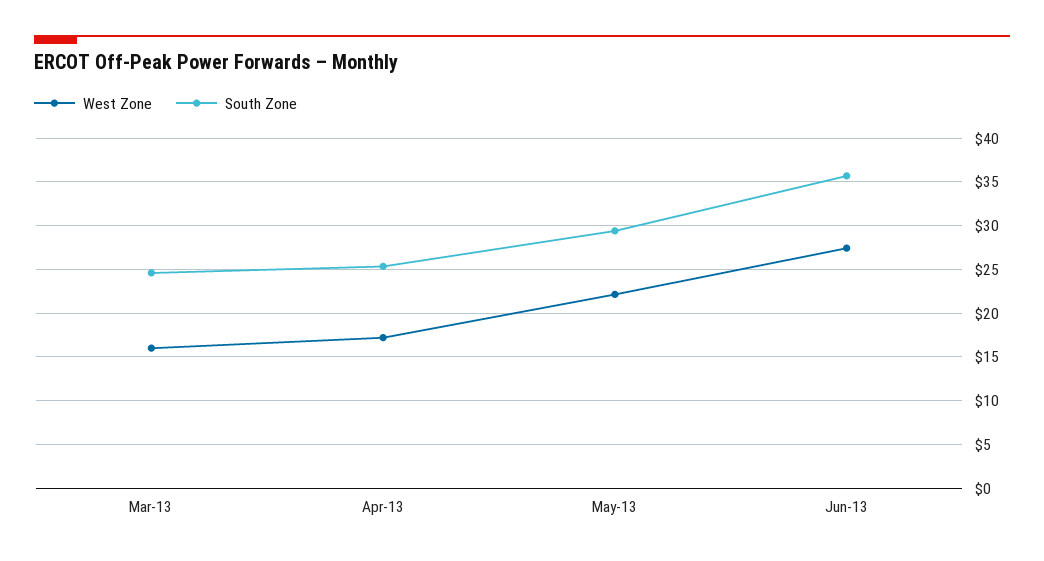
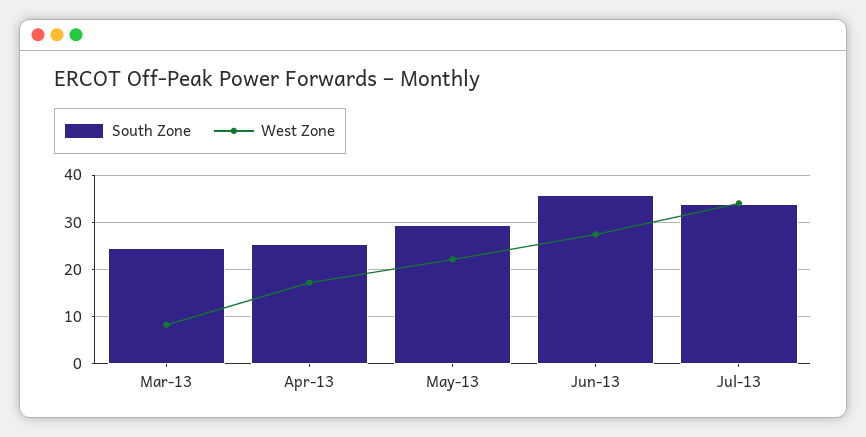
West Zone, Mar-13: 16 -> 8
South Zone, Jul-13: none -> 34
West Zone, Jul-13: none -> 34

